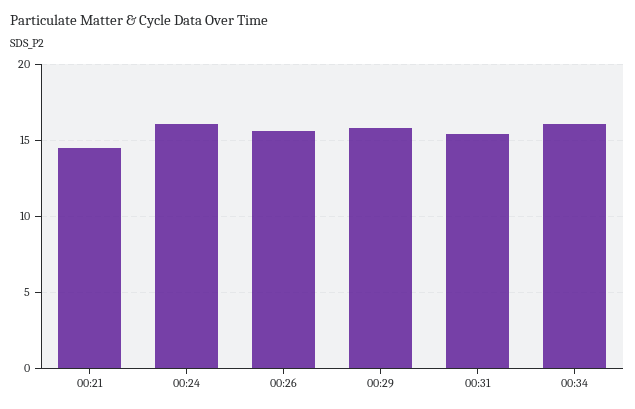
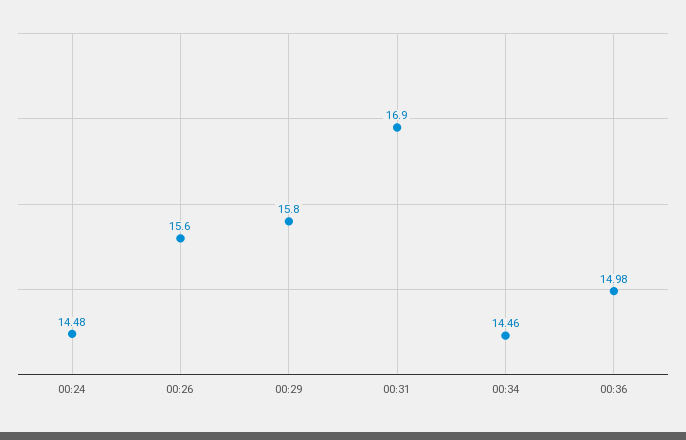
00:21: 14.5 -> none
00:24: 16 -> 14.48
00:31: 15.5 -> 16.9
00:34: 16 -> 14.46
00:36: none -> 14.98

